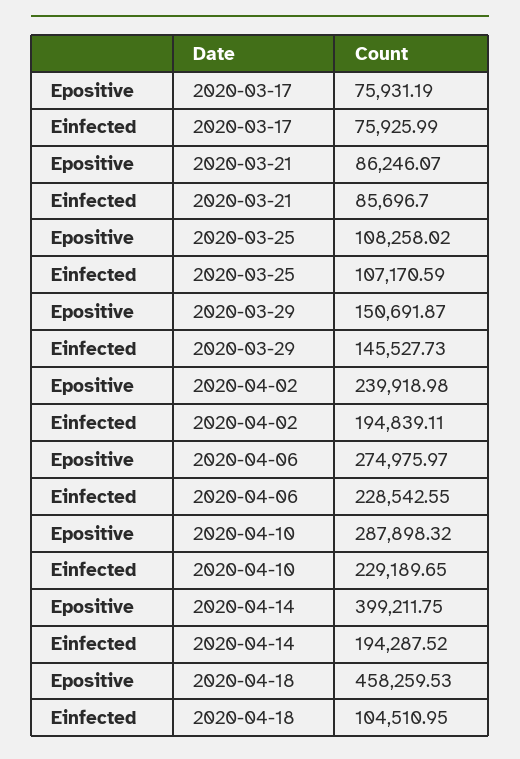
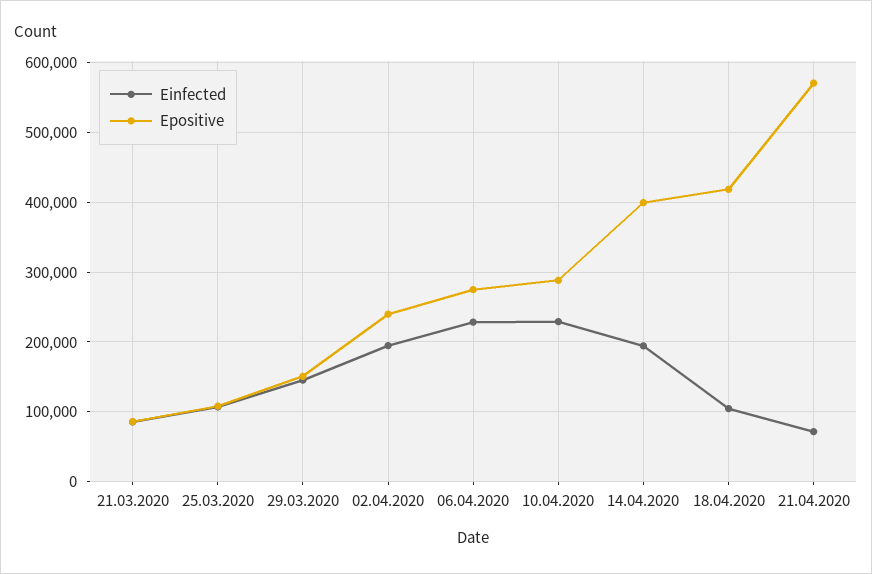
Epositive, 2020-03-17: 75931.19 -> none
Einfected, 2020-03-17: 75925.99 -> none
Epositive, 2020-04-18: 458259.53 -> 420000
Einfected, 21.04.2020: none -> 70000
Epositive, 21.04.2020: none -> 570000

